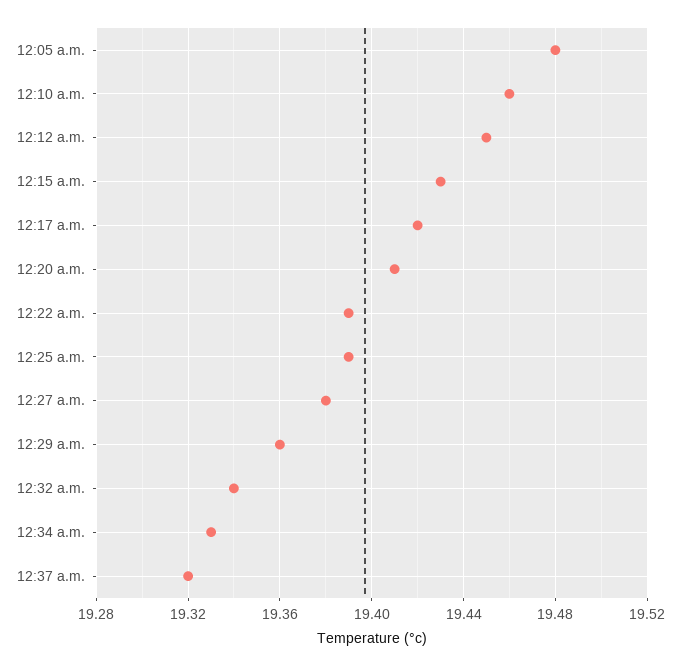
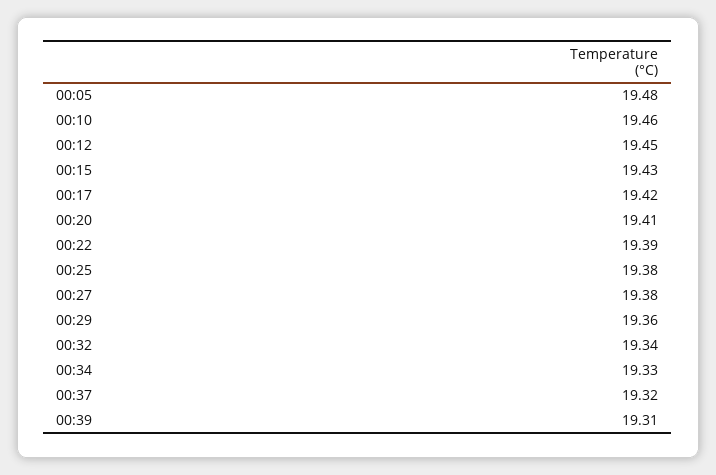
12:25 a.m.: 19.39 -> 19.38
00:39: none -> 19.31

